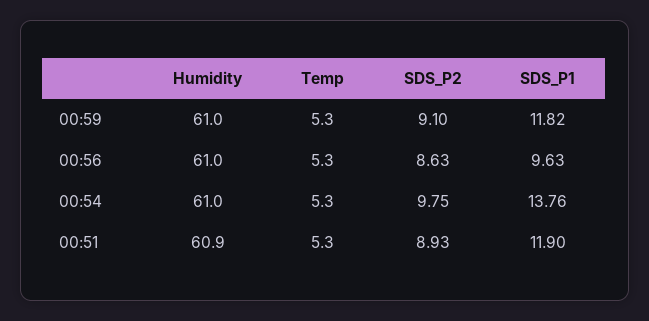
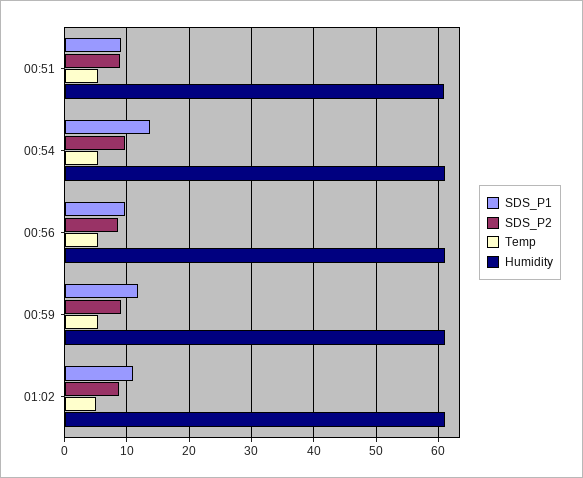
SDS_P1, 00:51: 11.9 -> 9
SDS_P1, 01:02: none -> 11
SDS_P2, 01:02: none -> 9
Temp, 01:02: none -> 5
Humidity, 01:02: none -> 61

